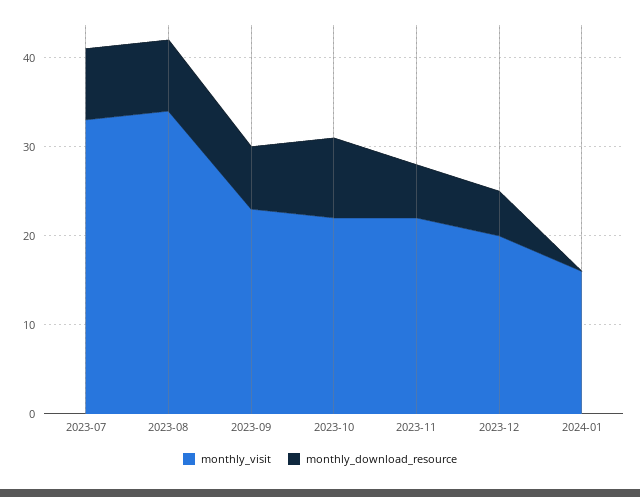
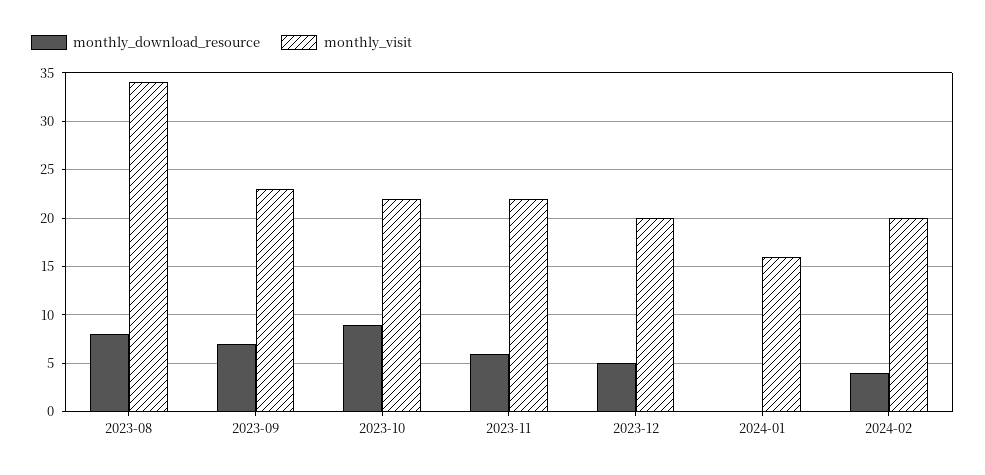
monthly_visit, 2023-07: 33 -> none
monthly_download_resource, 2023-07: 8 -> none
monthly_download_resource, 2024-02: none -> 4
monthly_visit, 2024-02: none -> 20

